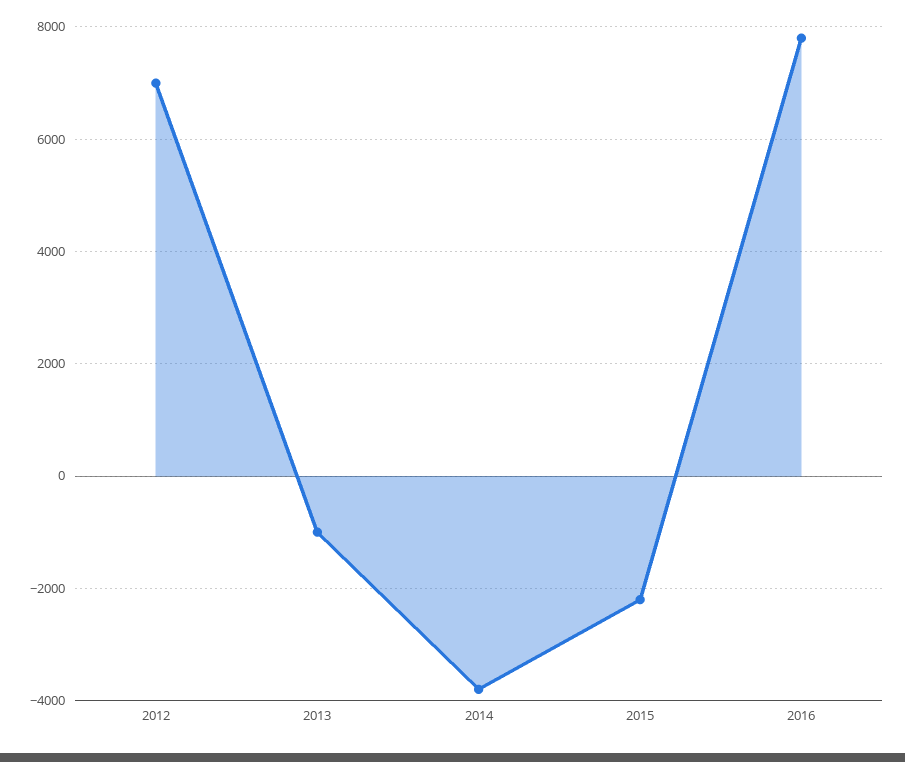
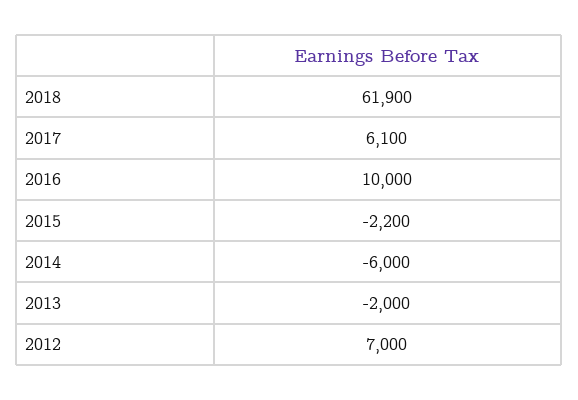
2013: -1000 -> -2000
2014: -3800 -> -6000
2016: 7800 -> 10000
2018: none -> 61900
2017: none -> 6100

